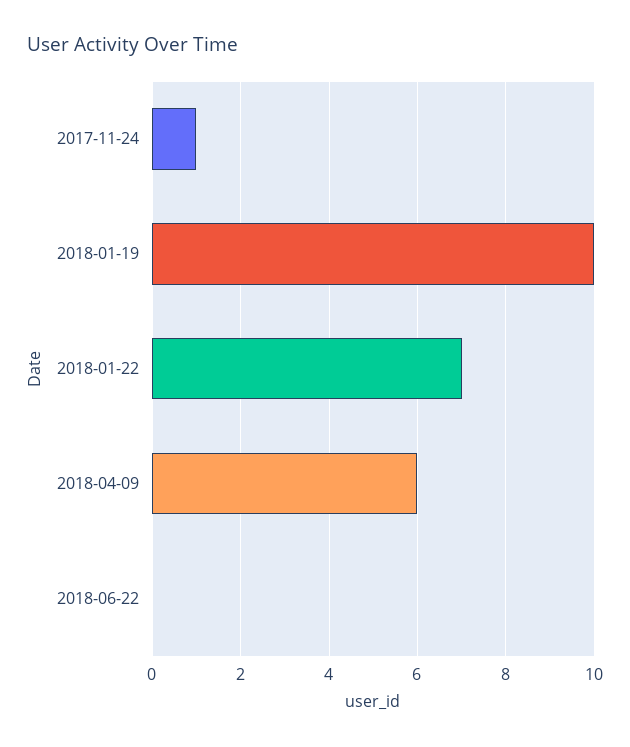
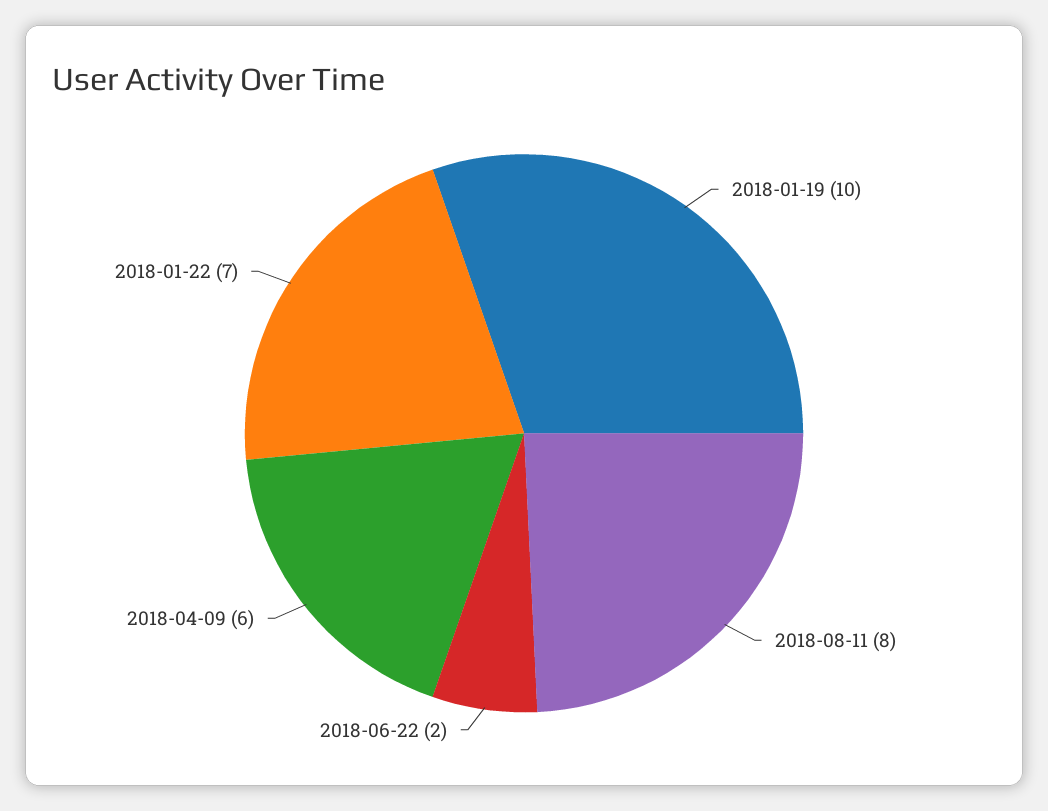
2017-11-24: 1 -> none
2018-06-22: 0 -> 2
2018-08-11: none -> 8

